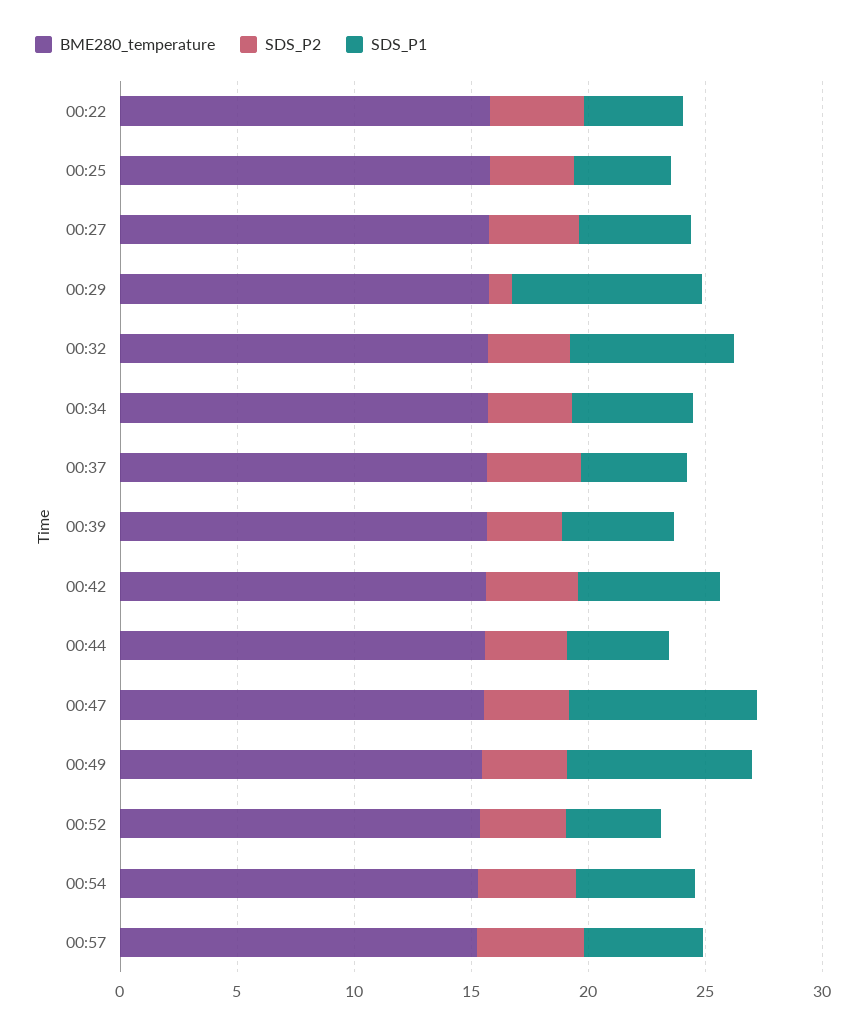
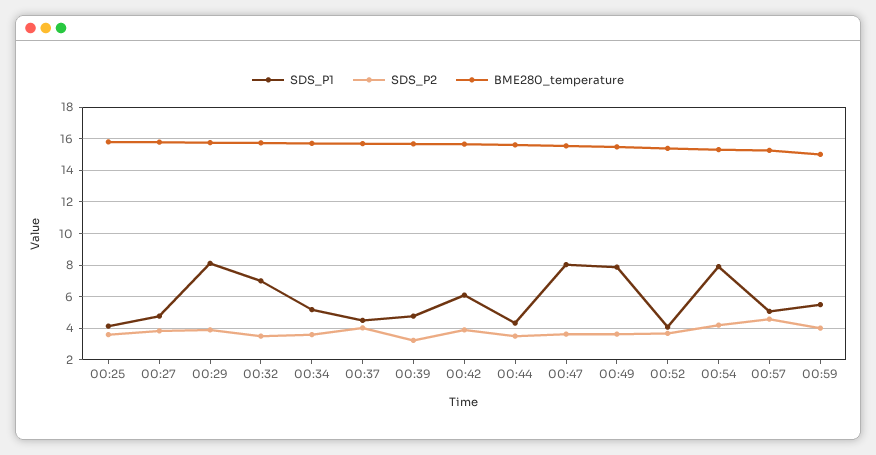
BME280_temperature, 00:22: 16 -> none
SDS_P2, 00:22: 4 -> none
SDS_P1, 00:22: 4 -> none
SDS_P2, 00:29: 1 -> 4
SDS_P1, 00:54: 5 -> 8
SDS_P1, 00:59: none -> 5.5
SDS_P2, 00:59: none -> 4
BME280_temperature, 00:59: none -> 15

